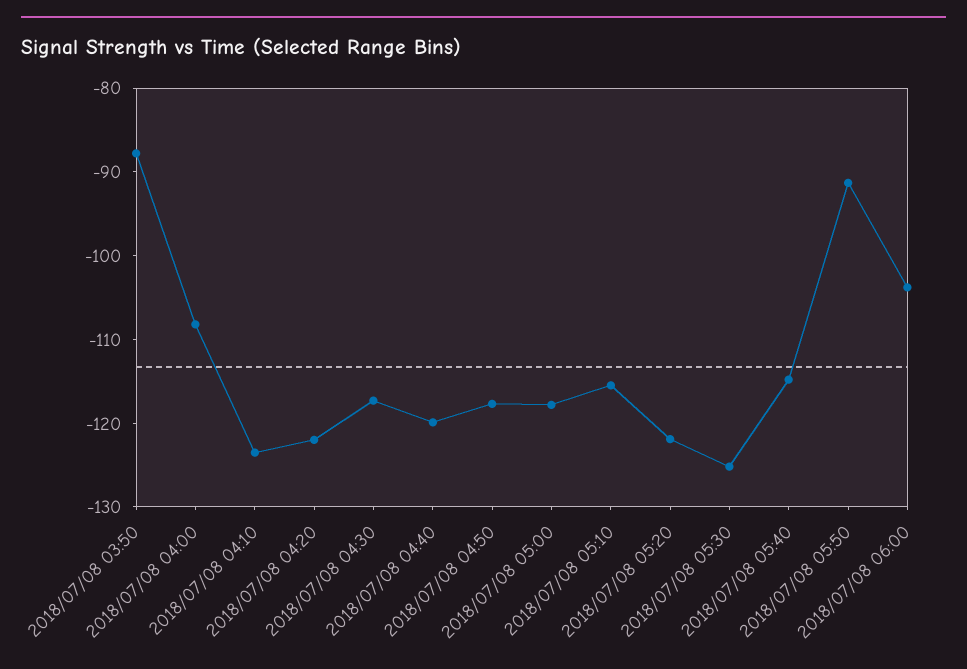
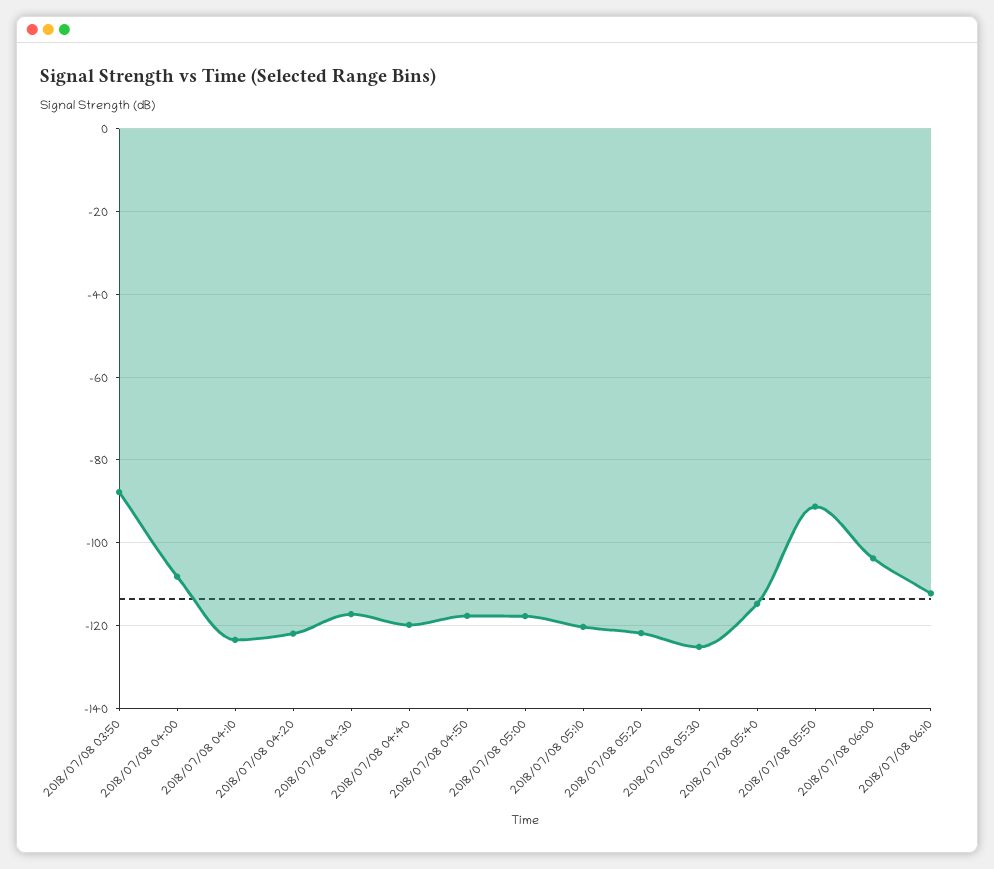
2018/07/08 05:10: -116 -> -120
2018/07/08 06:10: none -> -112

